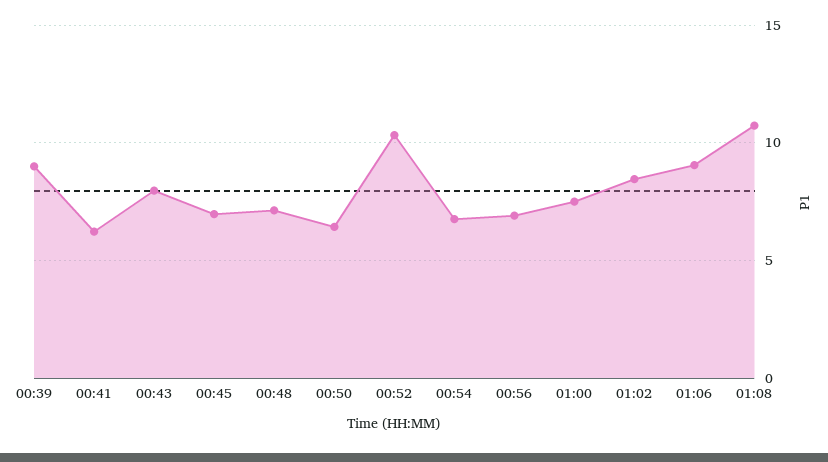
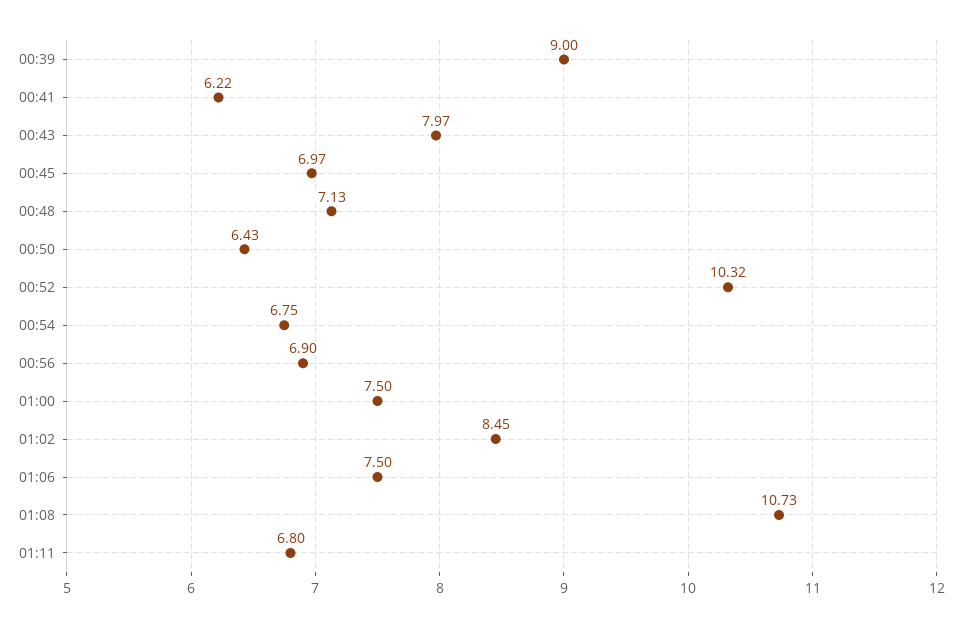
01:06: 9 -> 7.5
01:11: none -> 6.8

